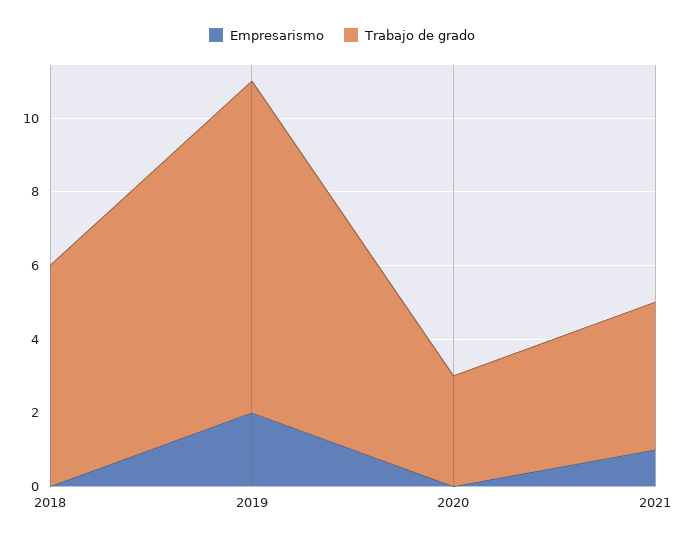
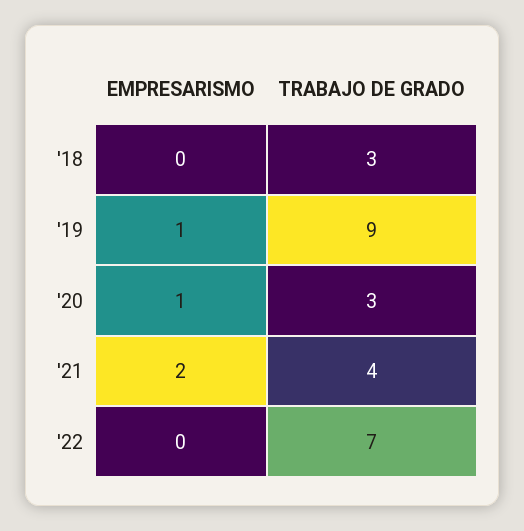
Trabajo de grado, 2018: 6 -> 3
Empresarismo, 2019: 2 -> 1
Empresarismo, 2020: 0 -> 1
Empresarismo, 2021: 1 -> 2
Empresarismo, '22: none -> 0
Trabajo de grado, '22: none -> 7

